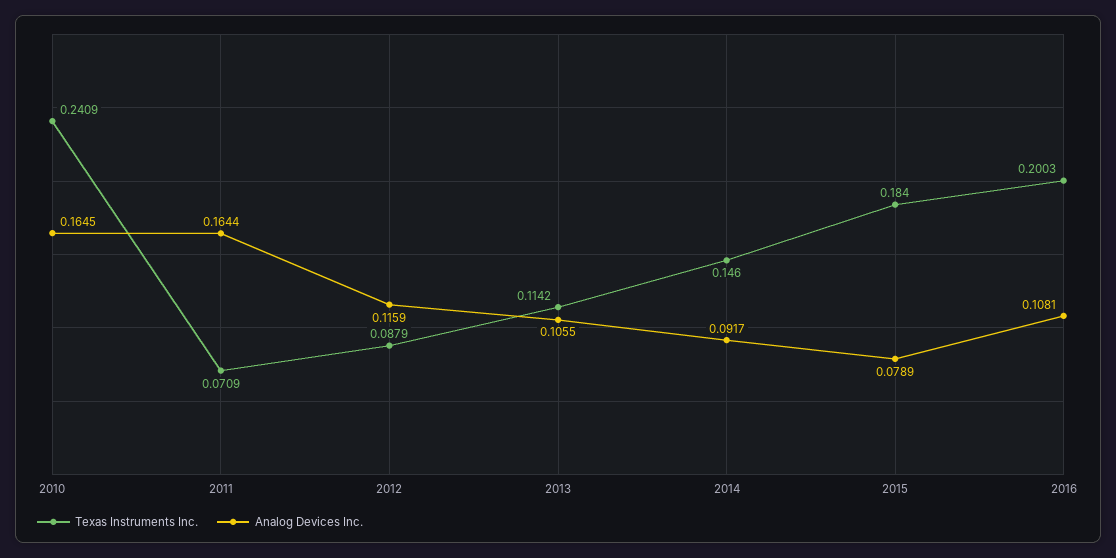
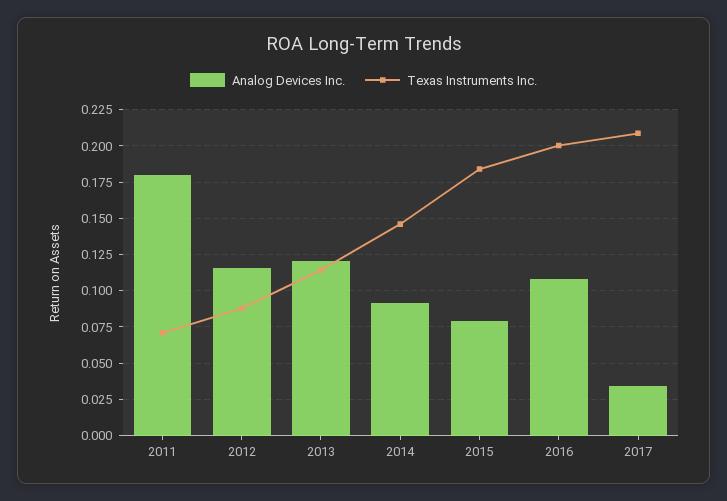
Texas Instruments Inc., 2010: 0.2409 -> none
Analog Devices Inc., 2010: 0.1645 -> none
Analog Devices Inc., 2011: 0.1644 -> 0.18
Analog Devices Inc., 2013: 0.1055 -> 0.12
Analog Devices Inc., 2017: none -> 0.035
Texas Instruments Inc., 2017: none -> 0.21

